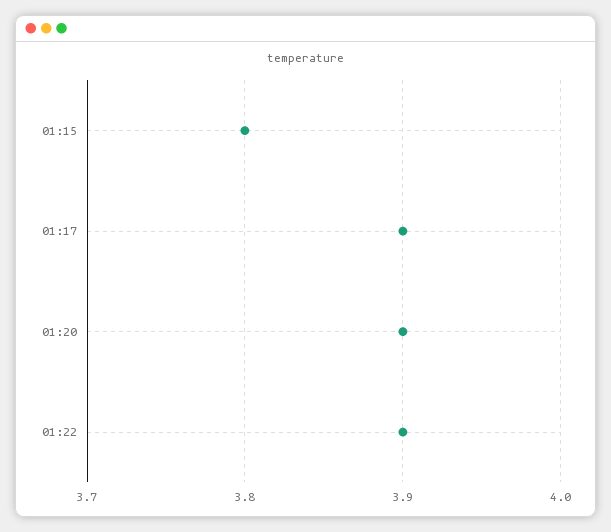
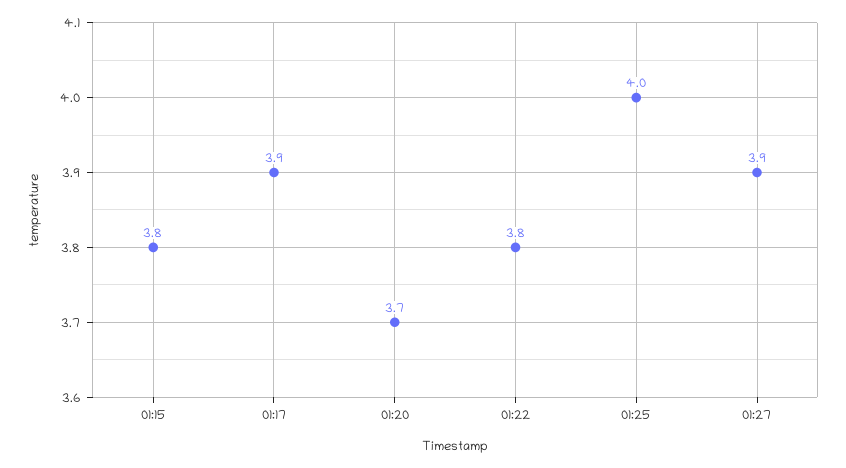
01:20: 3.9 -> 3.7
01:22: 3.9 -> 3.8
01:25: none -> 4
01:27: none -> 3.9

